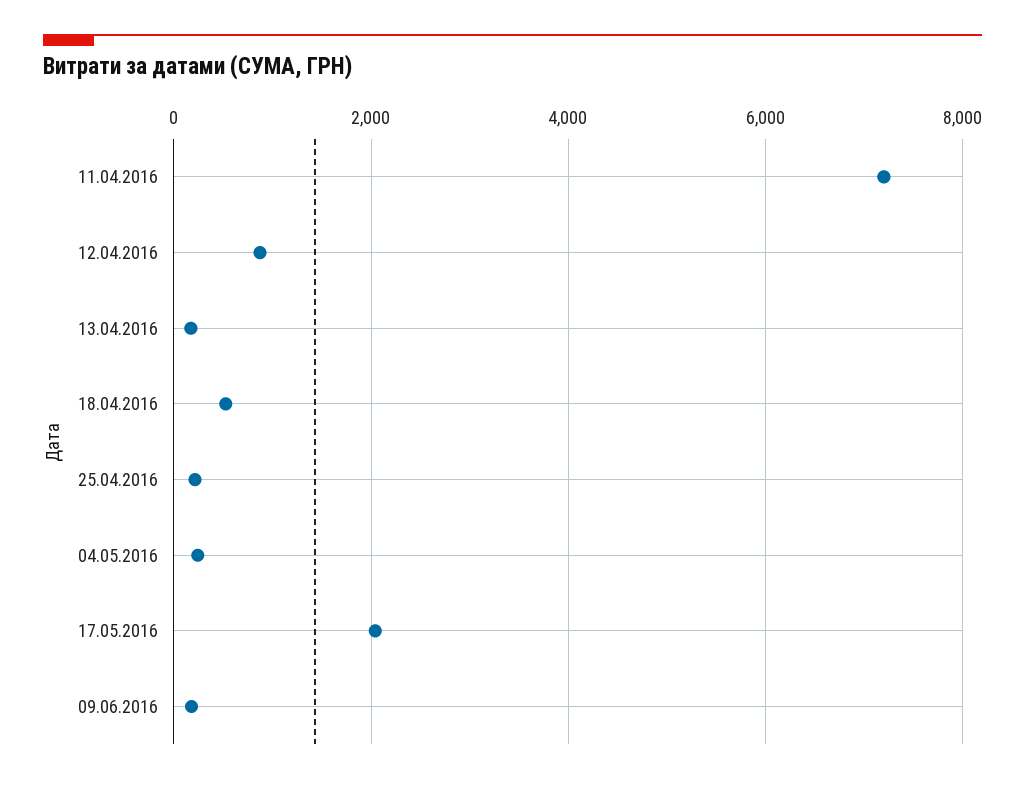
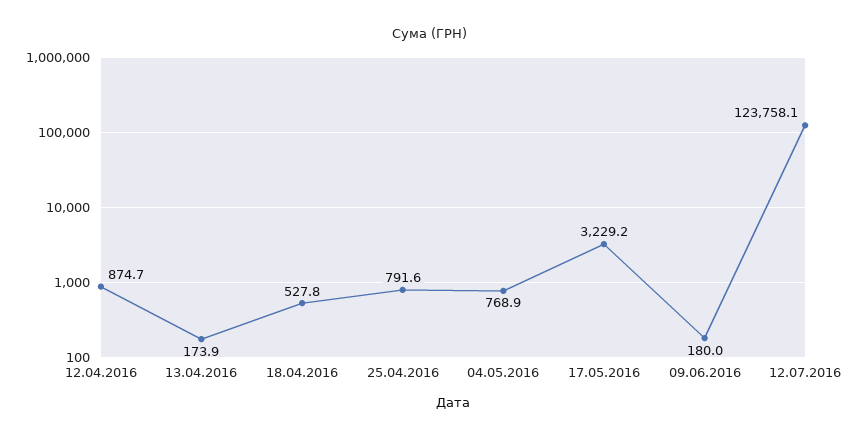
11.04.2016: 7200 -> none
25.04.2016: 200 -> 791.6
04.05.2016: 200 -> 768.9
17.05.2016: 2000 -> 3229.2
12.07.2016: none -> 123758.1

